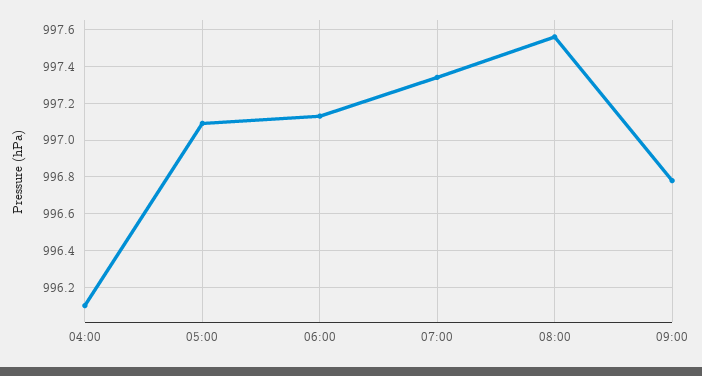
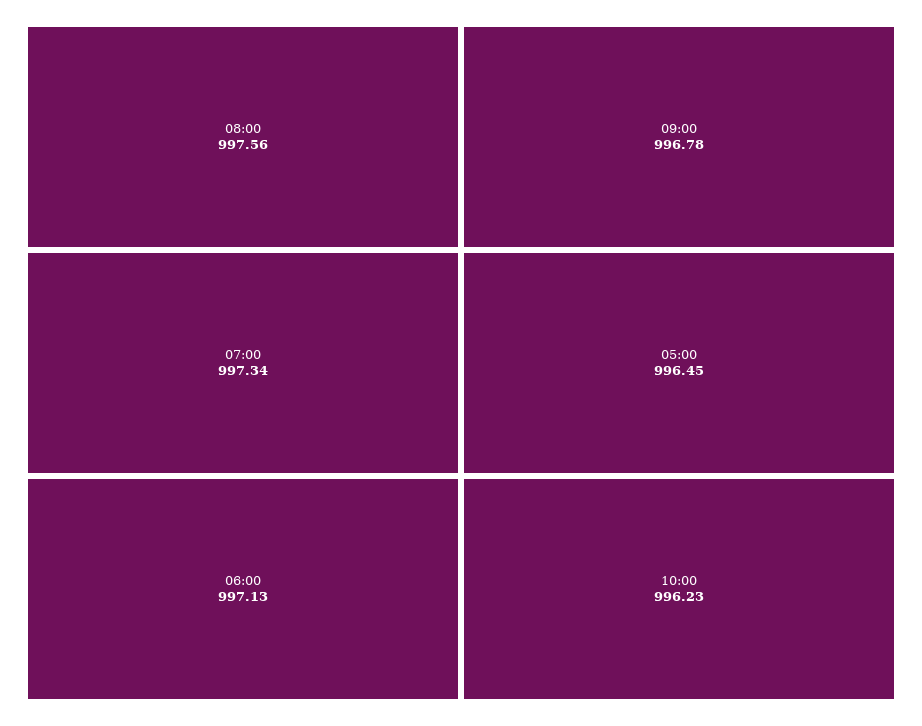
04:00: 996.1 -> none
05:00: 997.1 -> 996.45
10:00: none -> 996.23

